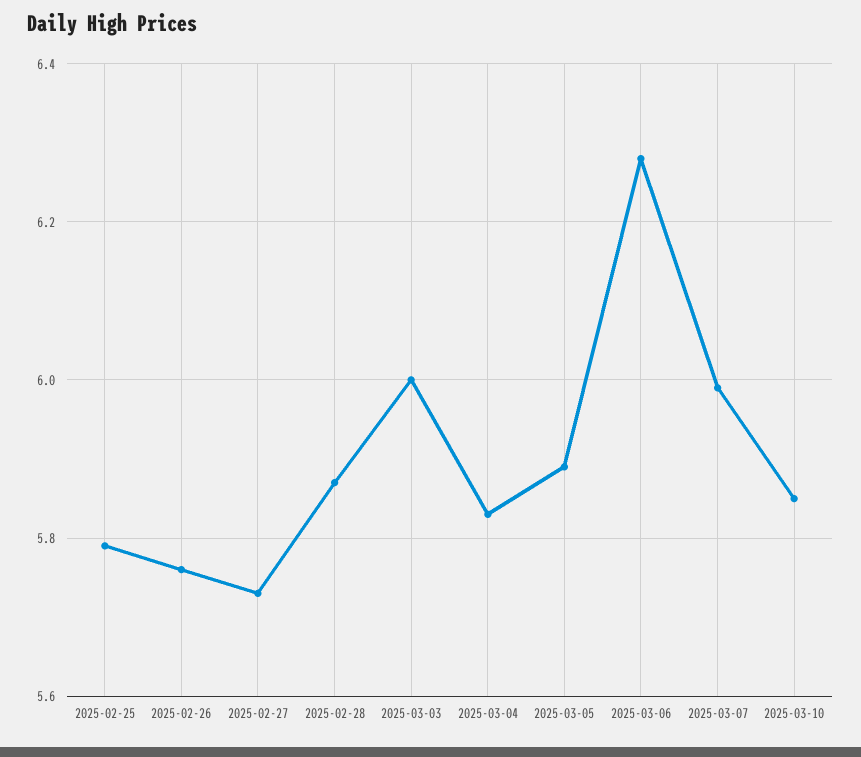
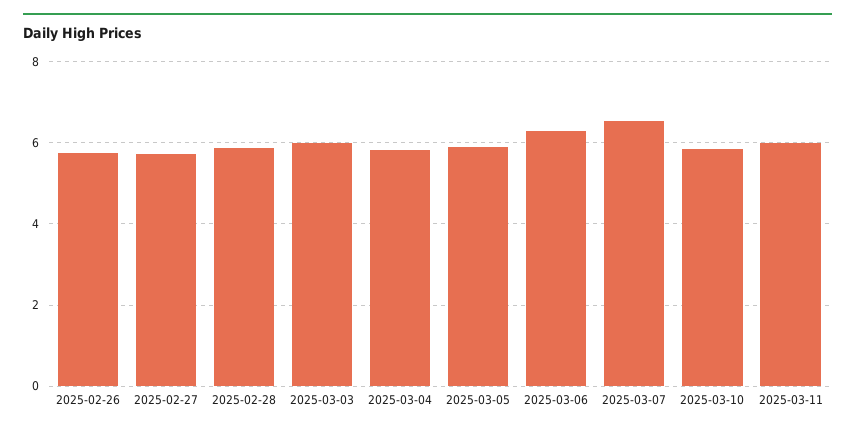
2025-02-25: 5.8 -> none
2025-03-07: 6 -> 6.6
2025-03-11: none -> 6

